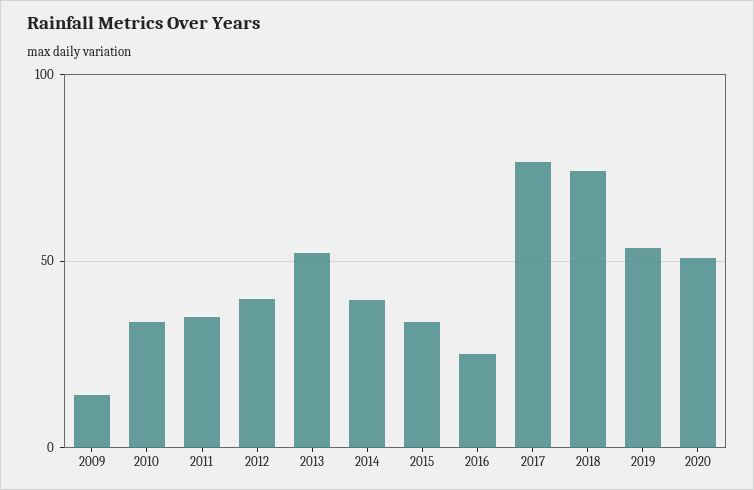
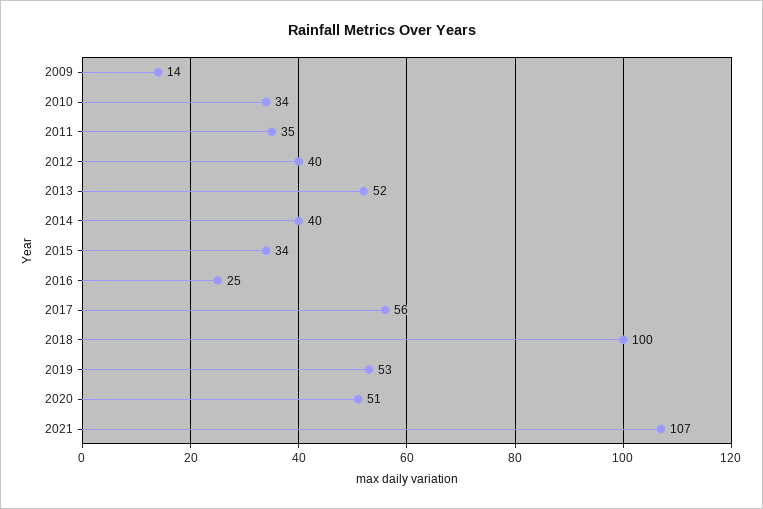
2017: 75 -> 56
2018: 75 -> 100
2021: none -> 107

